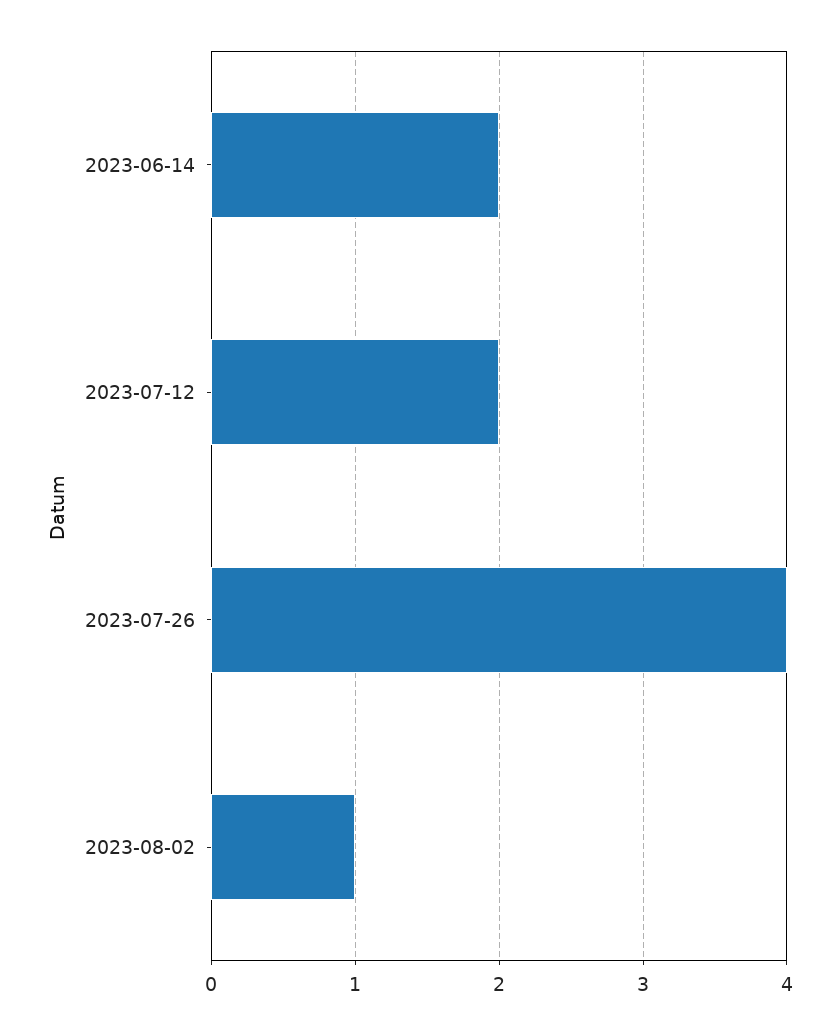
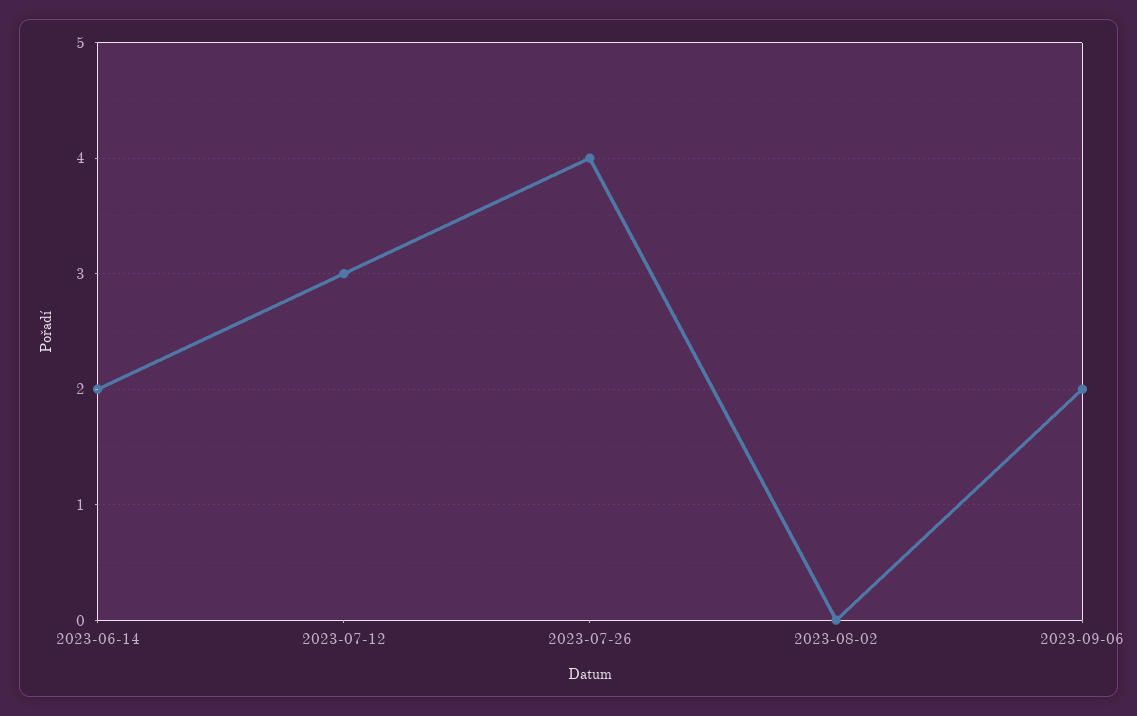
2023-07-12: 2 -> 3
2023-08-02: 1 -> 0
2023-09-06: none -> 2

